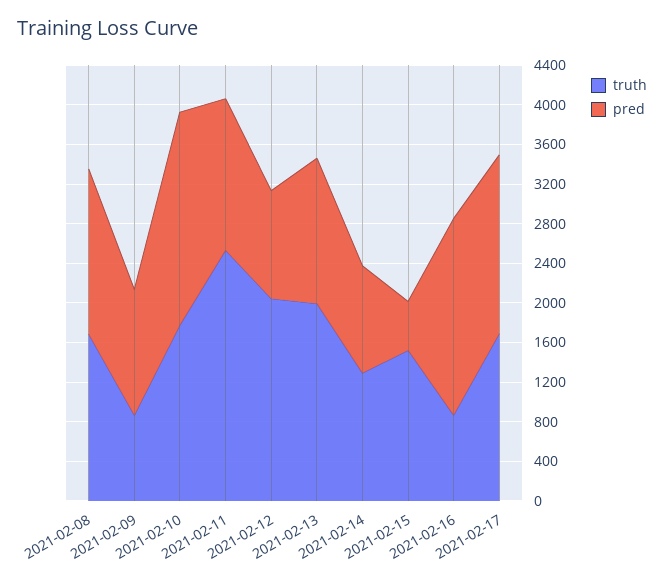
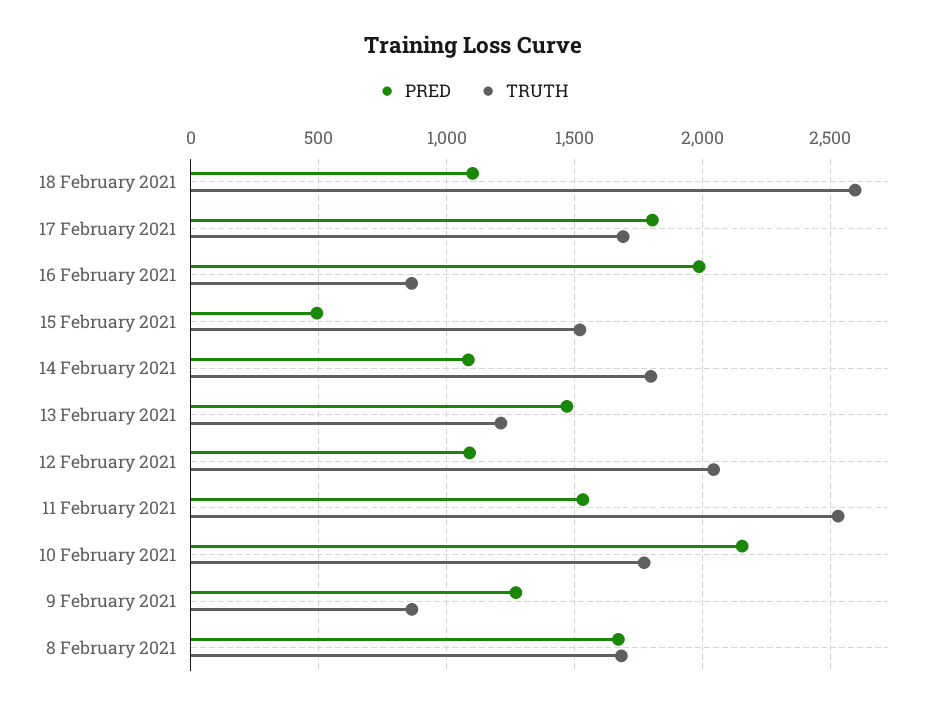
truth, 2021-02-13: 2000 -> 1200
truth, 2021-02-14: 1300 -> 1800
pred, 18 February 2021: none -> 1100
truth, 18 February 2021: none -> 2600

